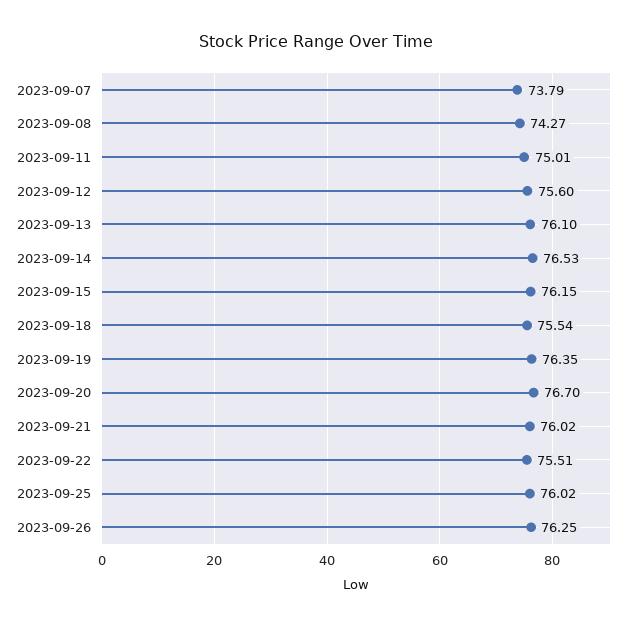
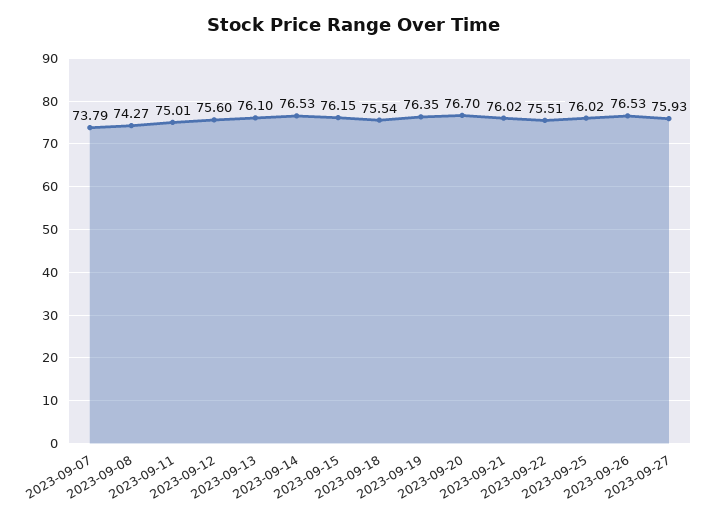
2023-09-26: 76.25 -> 76.53
2023-09-27: none -> 75.93

